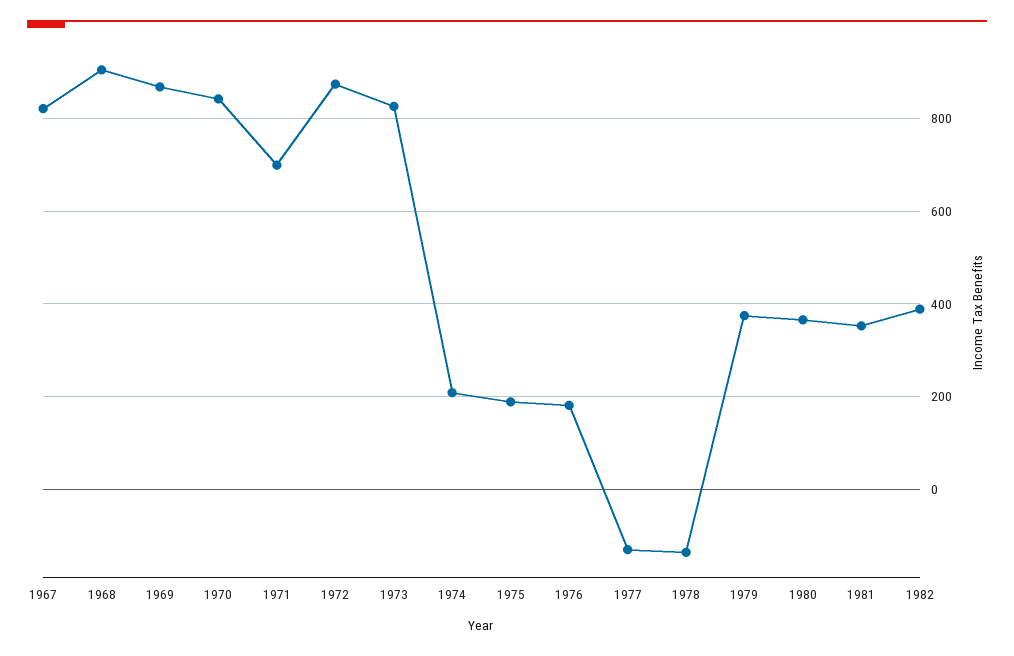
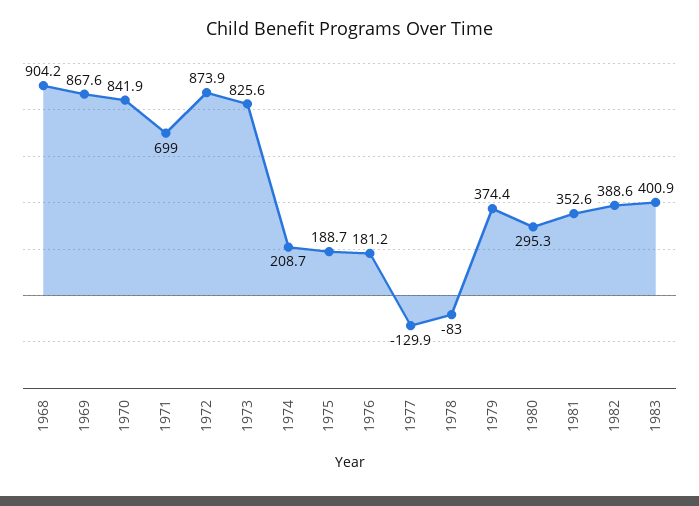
1967: 820 -> none
1978: -140 -> -83
1980: 360 -> 295.3
1983: none -> 400.9

